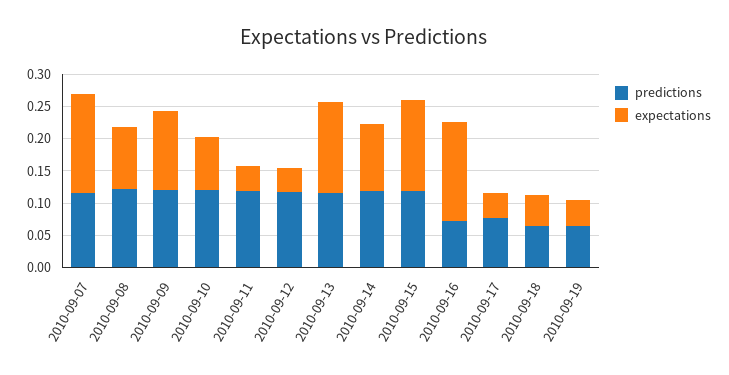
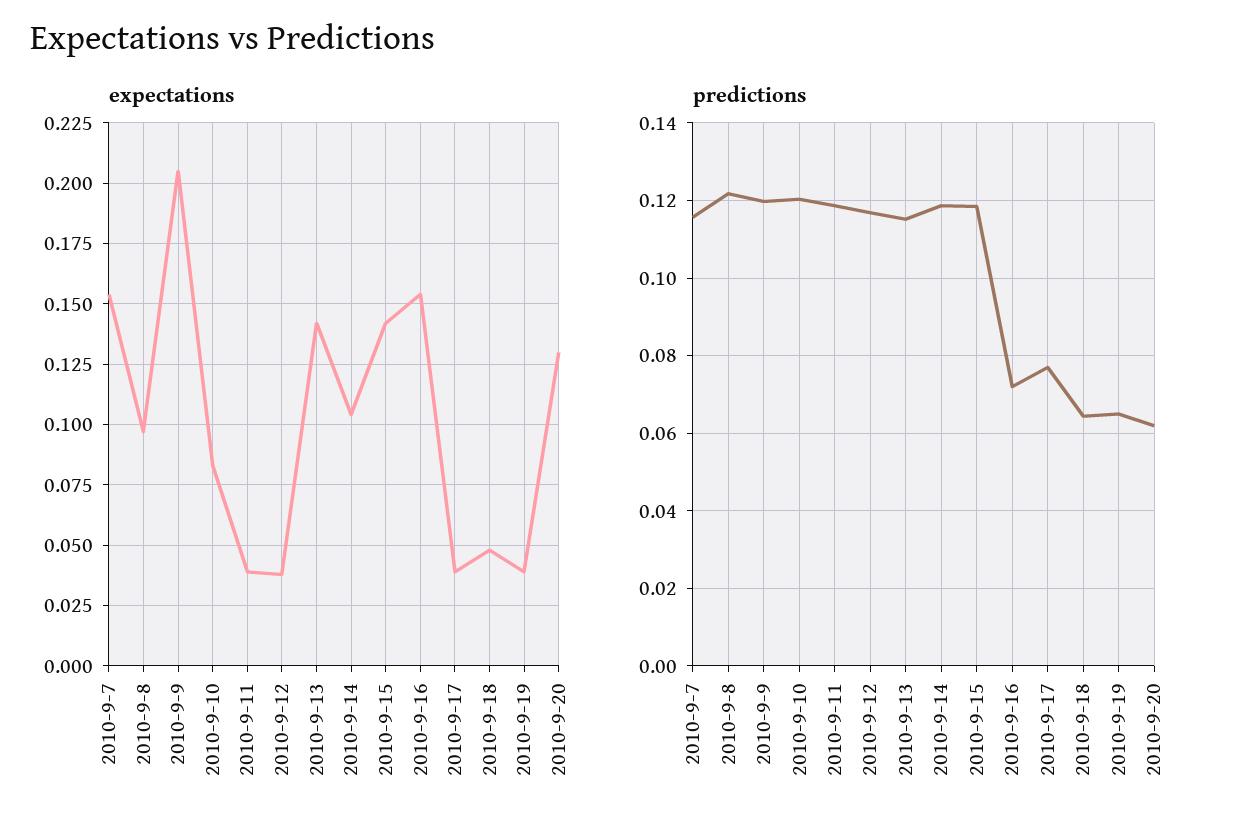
expectations, 2010-09-09: 0.125 -> 0.205
expectations, 2010-9-20: none -> 0.13
predictions, 2010-9-20: none -> 0.062

